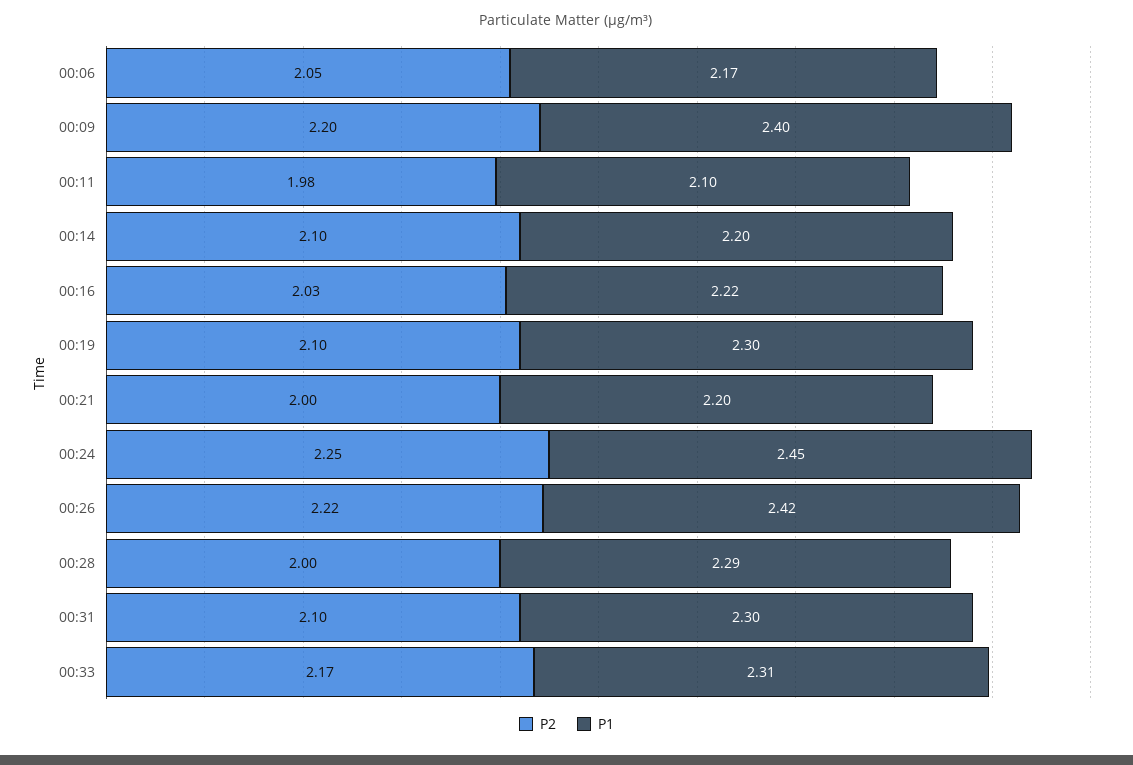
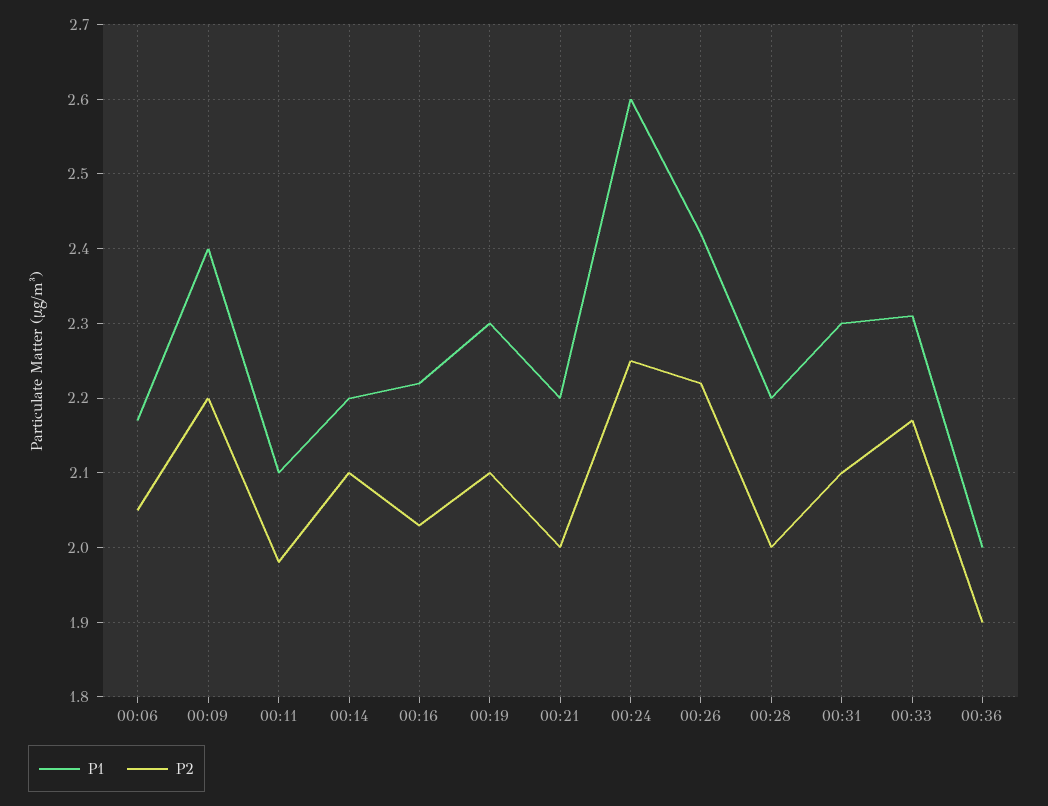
P1, 00:24: 2.45 -> 2.6
P1, 00:28: 2.29 -> 2.2
P1, 00:36: none -> 2
P2, 00:36: none -> 1.9

